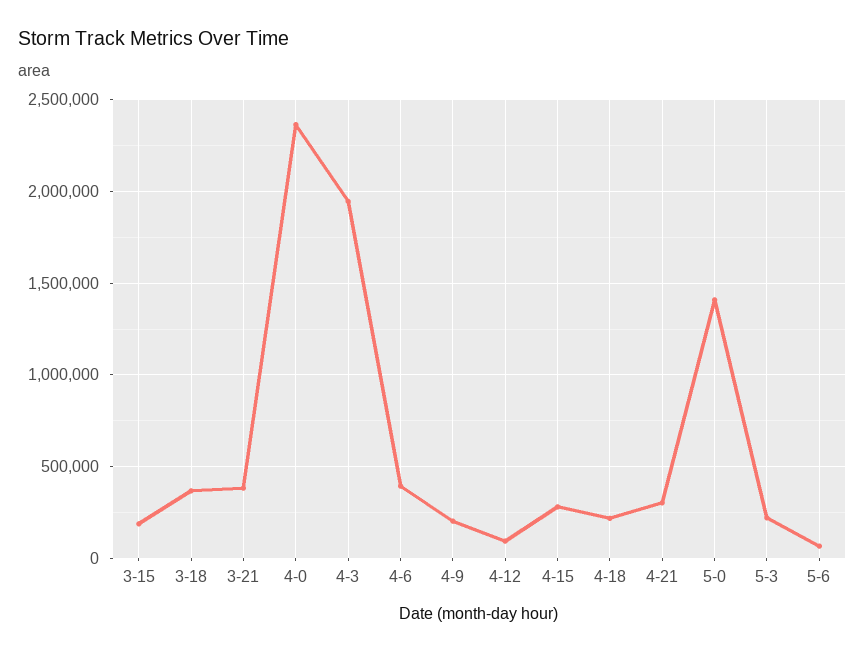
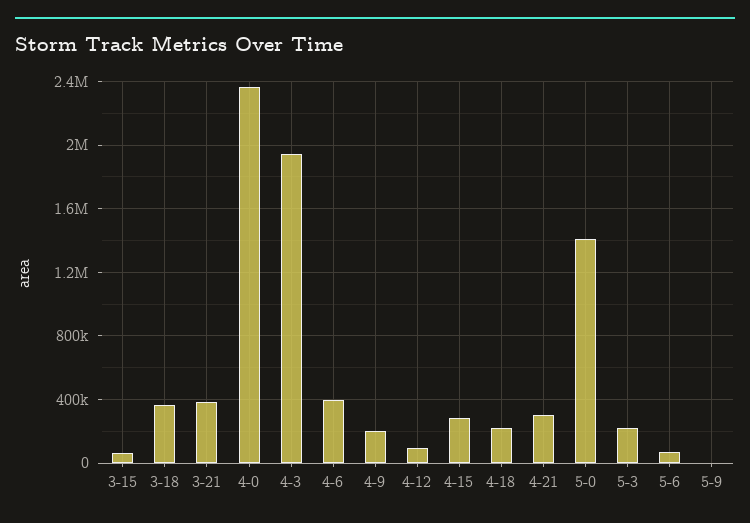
3-15: 200000 -> 50000
5-9: none -> 0

